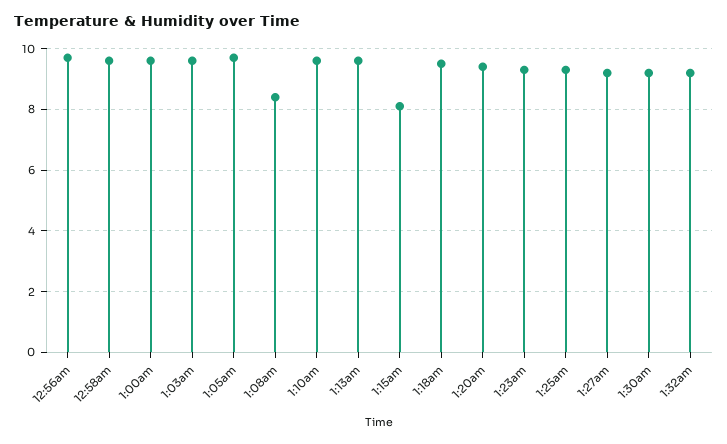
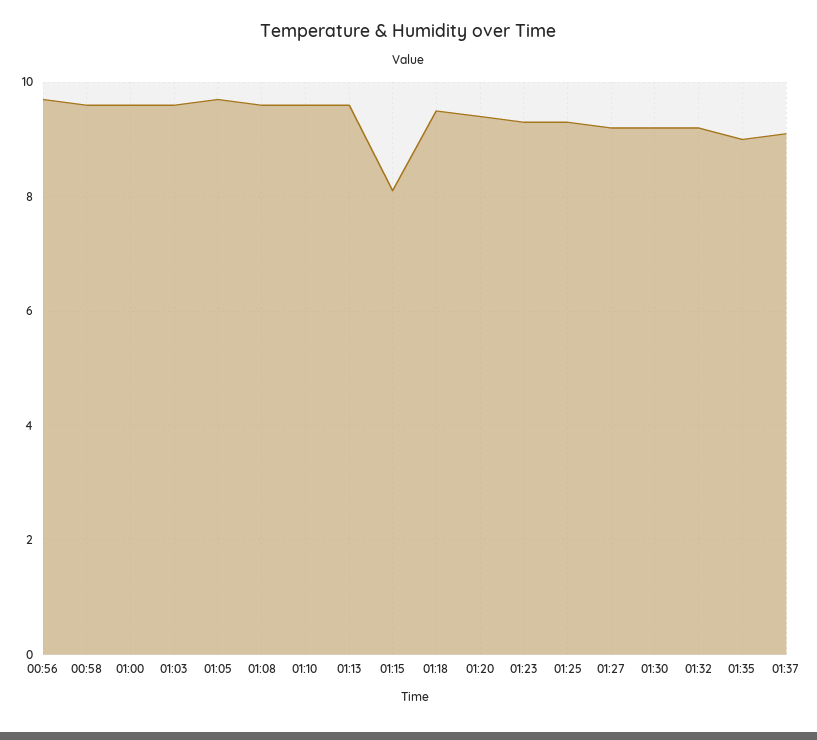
1:08am: 8.5 -> 9.5
01:35: none -> 9
01:37: none -> 9

